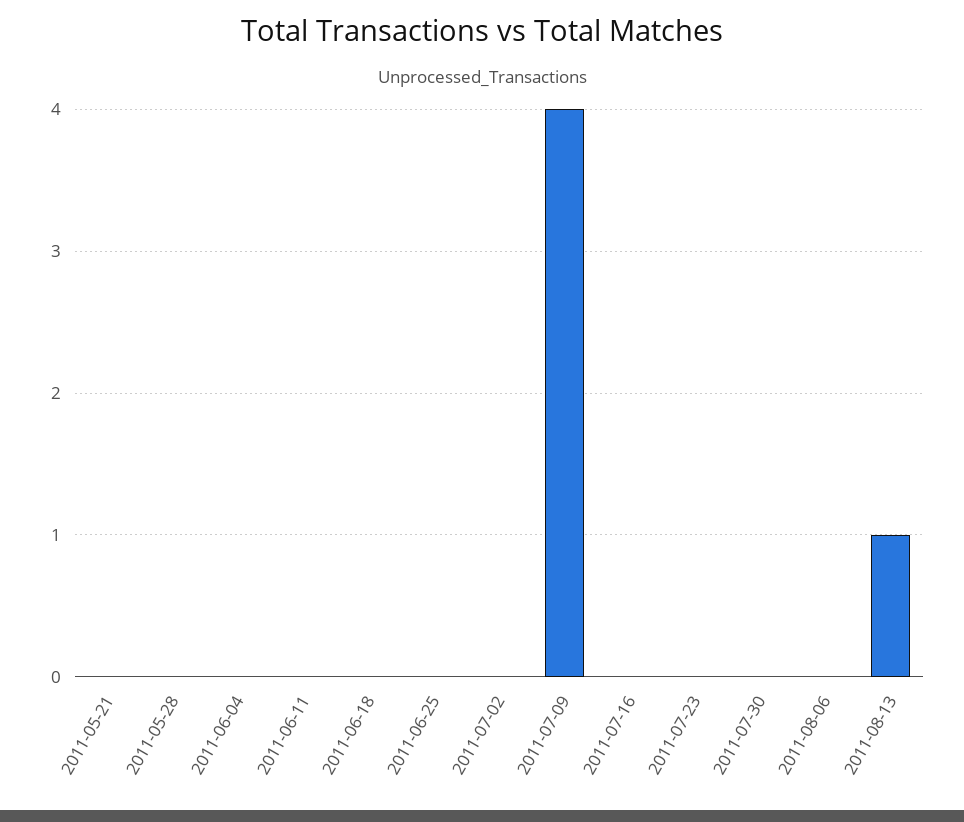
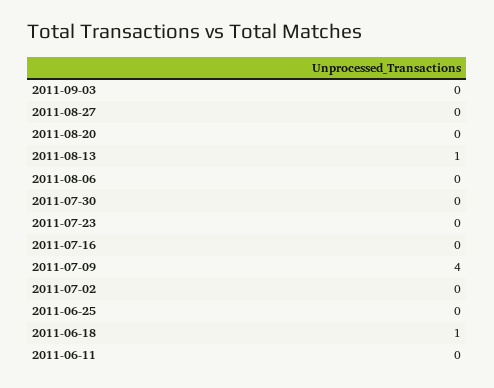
2011-05-21: 0 -> none
2011-05-28: 0 -> none
2011-06-04: 0 -> none
2011-06-18: 0 -> 1
2011-09-03: none -> 0
2011-08-27: none -> 0
2011-08-20: none -> 0

